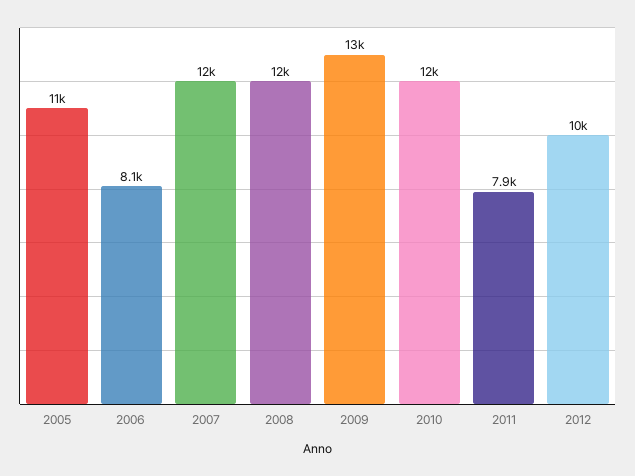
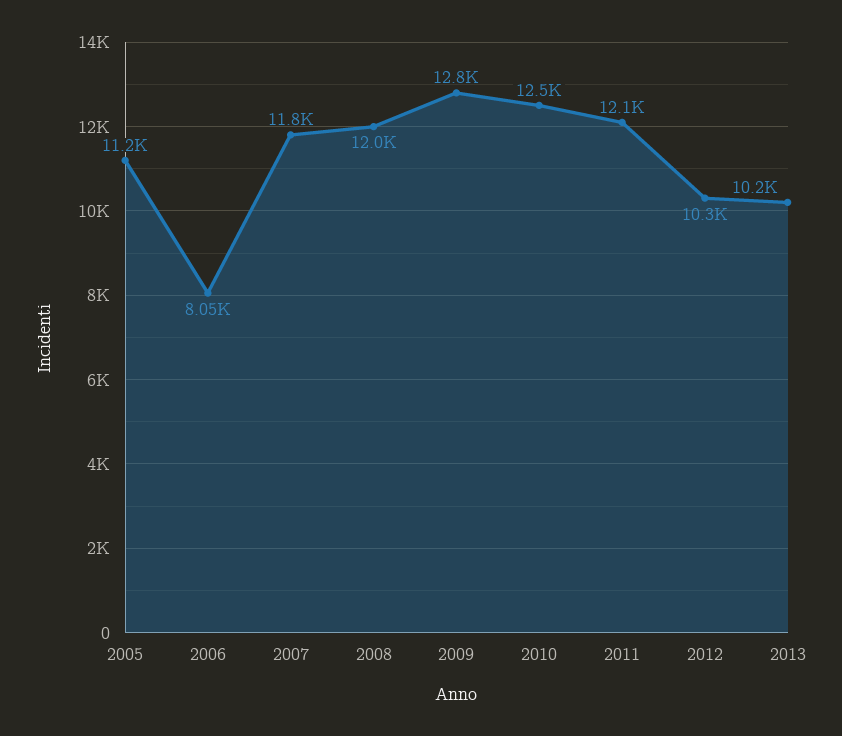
2011: 7900 -> 12100
2013: none -> 10200

